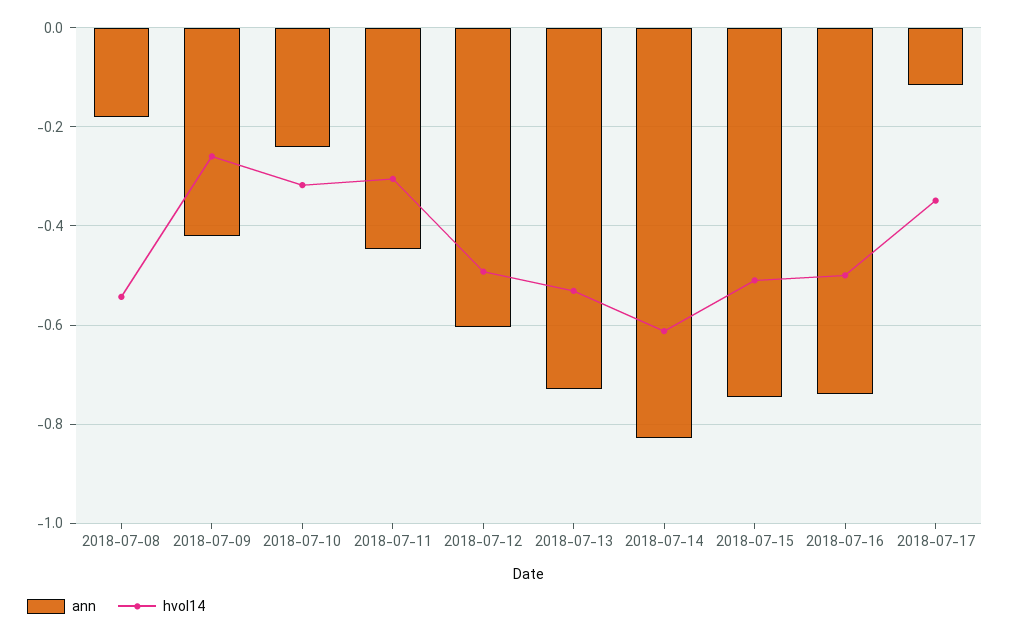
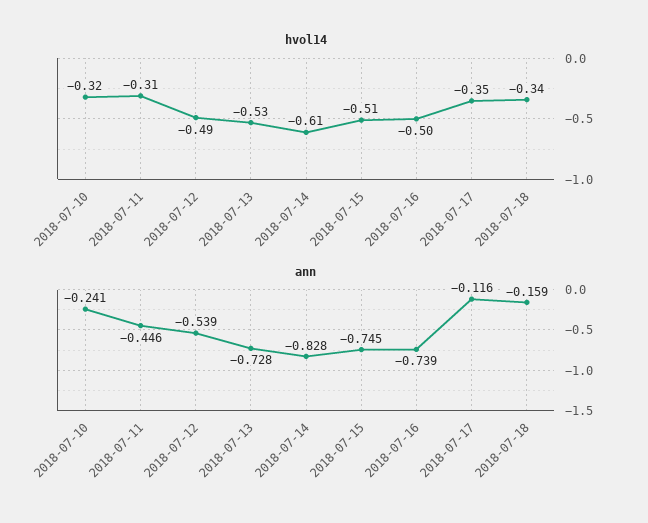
ann, 2018-07-08: -0.18 -> none
hvol14, 2018-07-08: -0.54 -> none
ann, 2018-07-09: -0.42 -> none
hvol14, 2018-07-09: -0.26 -> none
ann, 2018-07-12: -0.6 -> -0.539
hvol14, 2018-07-18: none -> -0.34
ann, 2018-07-18: none -> -0.159

